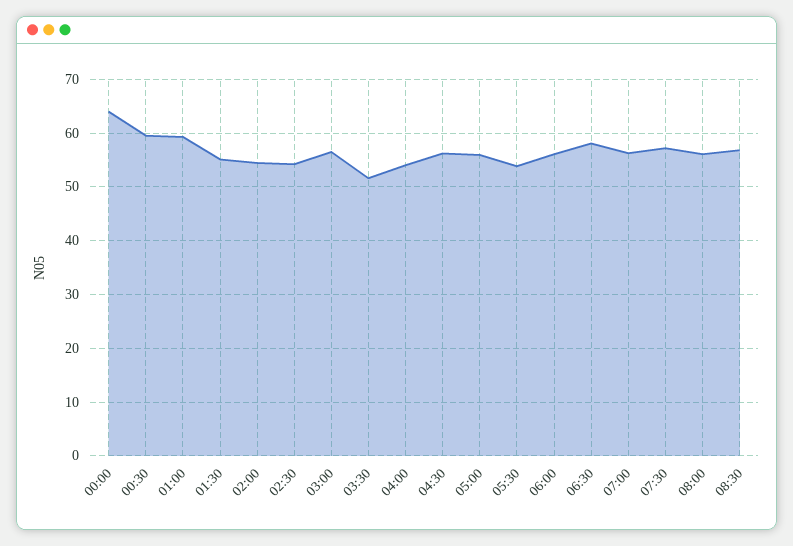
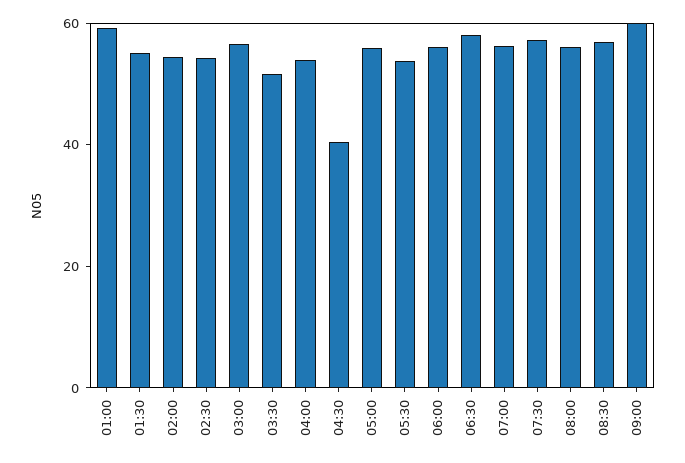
00:00: 64 -> none
00:30: 60 -> none
04:30: 56 -> 40
09:00: none -> 60

